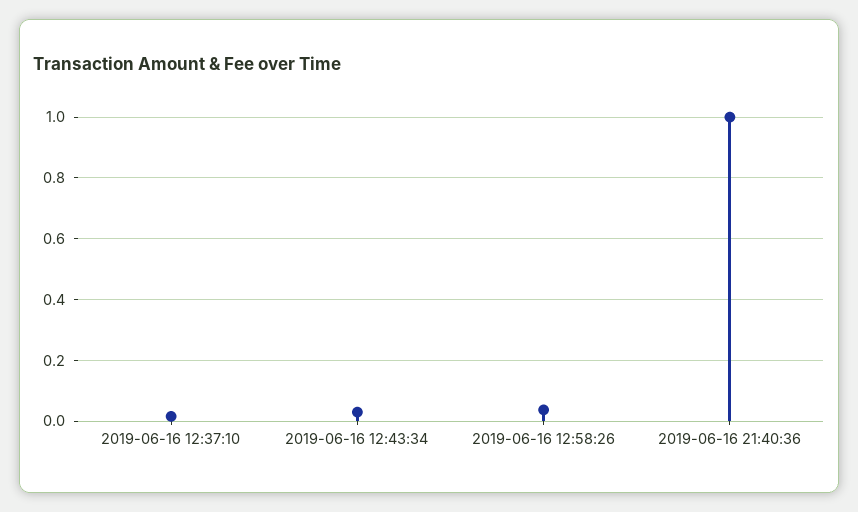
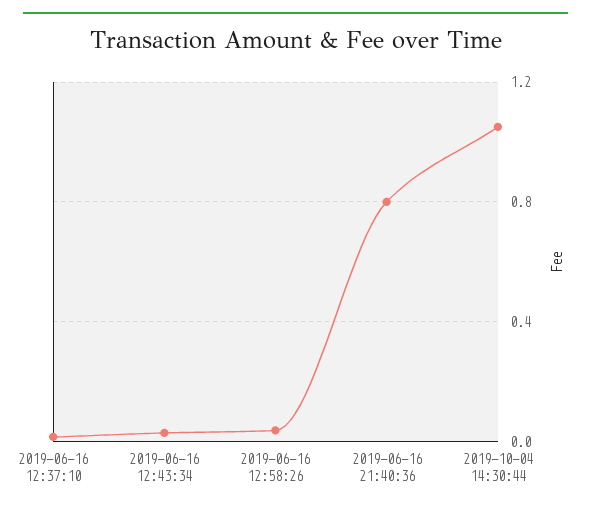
2019-06-16 21:40:36: 1 -> 0.8
2019-10-04 14:30:44: none -> 1.05

